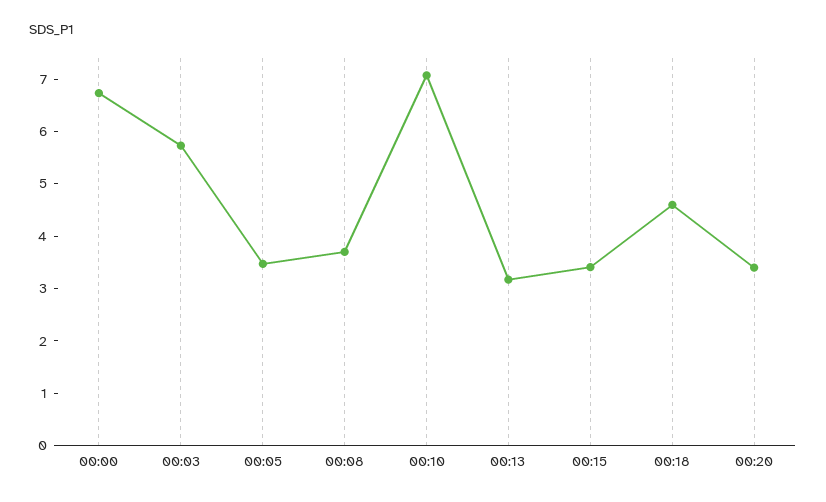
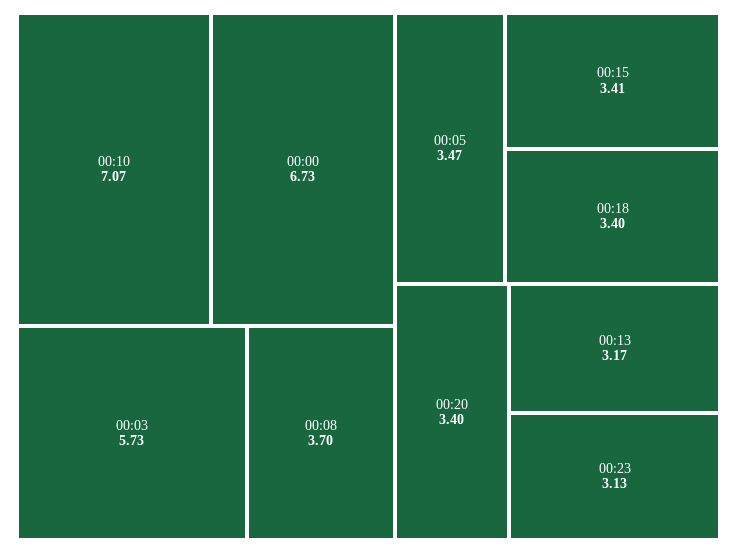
00:18: 4.6 -> 3.4
00:23: none -> 3.13

